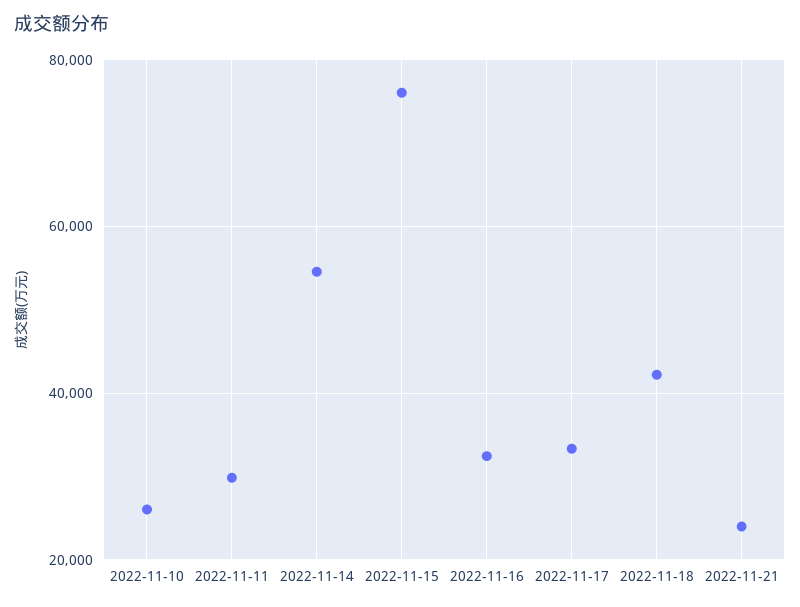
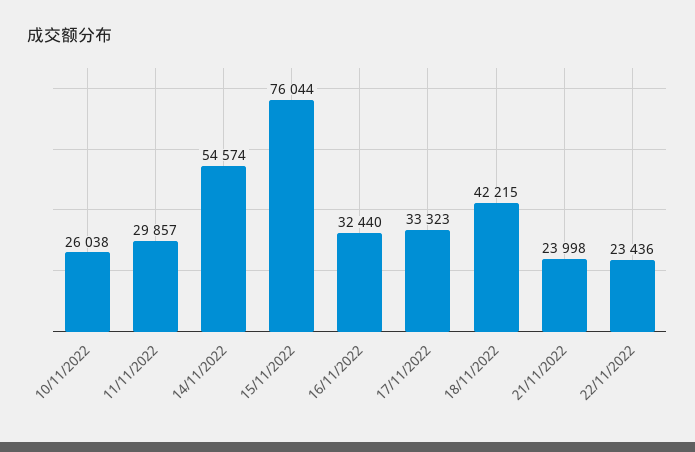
22/11/2022: none -> 23436

